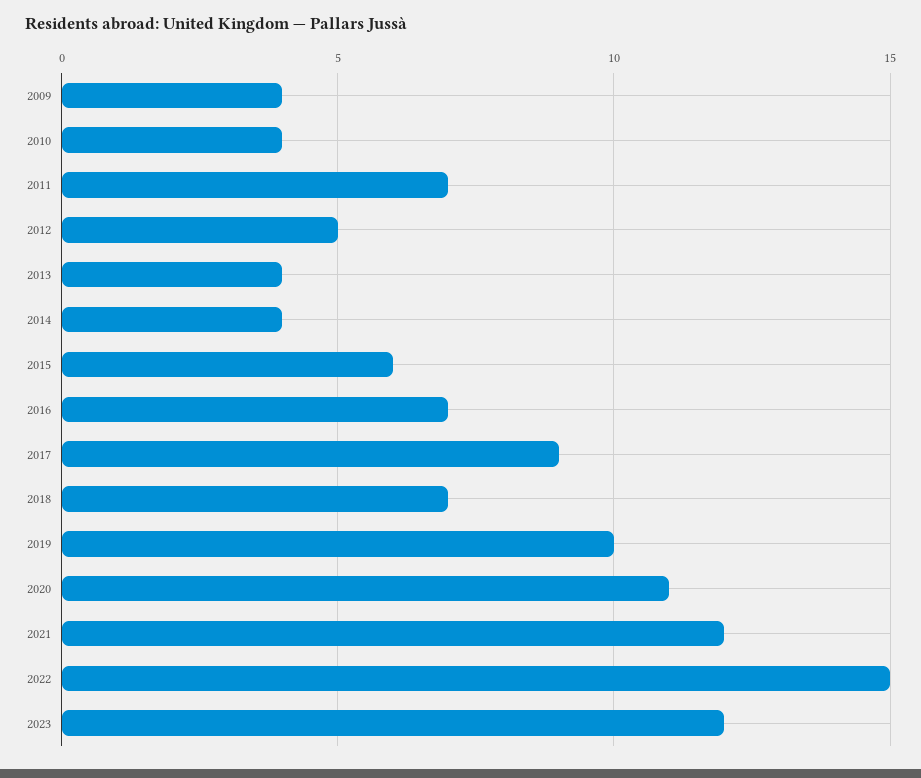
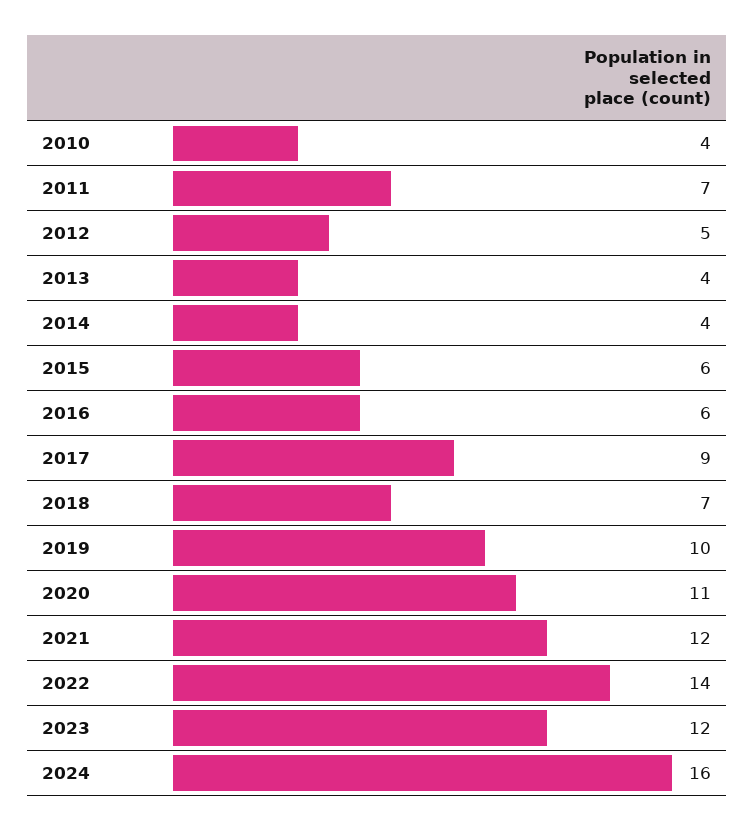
2009: 4 -> none
2016: 7 -> 6
2022: 15 -> 14
2024: none -> 16

